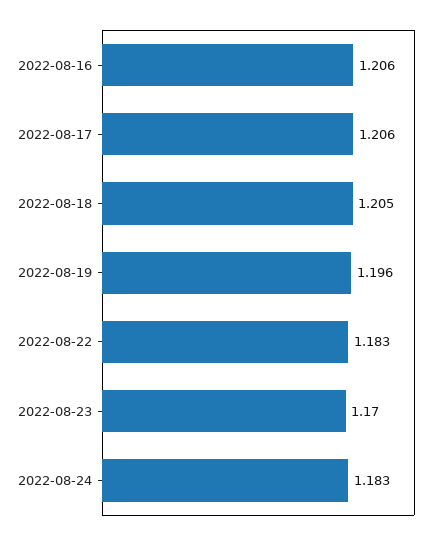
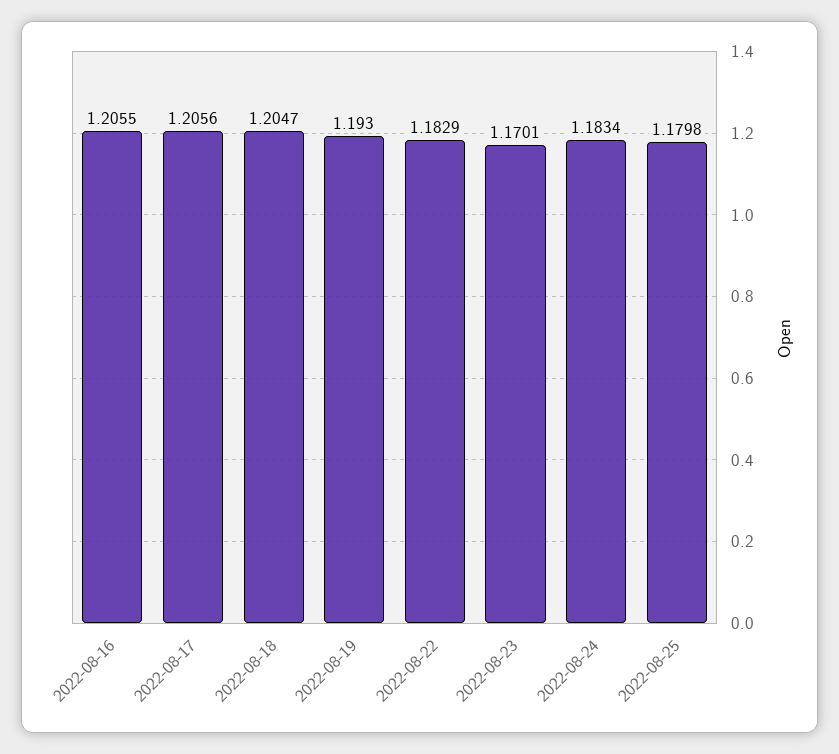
2022-08-19: 1.196 -> 1.193
2022-08-25: none -> 1.1798

